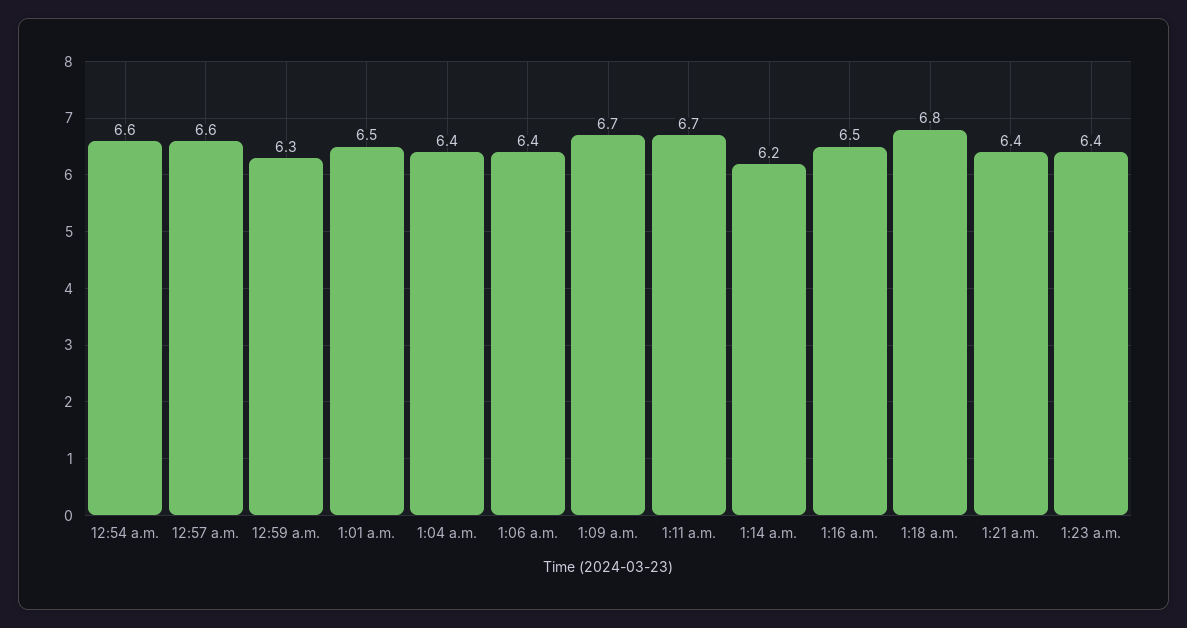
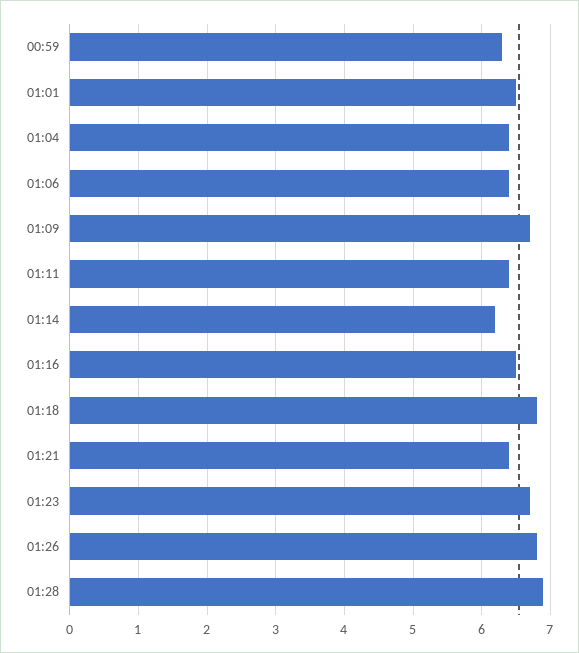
12:54 a.m.: 6.6 -> none
12:57 a.m.: 6.6 -> none
1:11 a.m.: 6.7 -> 6.4
1:23 a.m.: 6.4 -> 6.7
01:26: none -> 6.8
01:28: none -> 6.9

